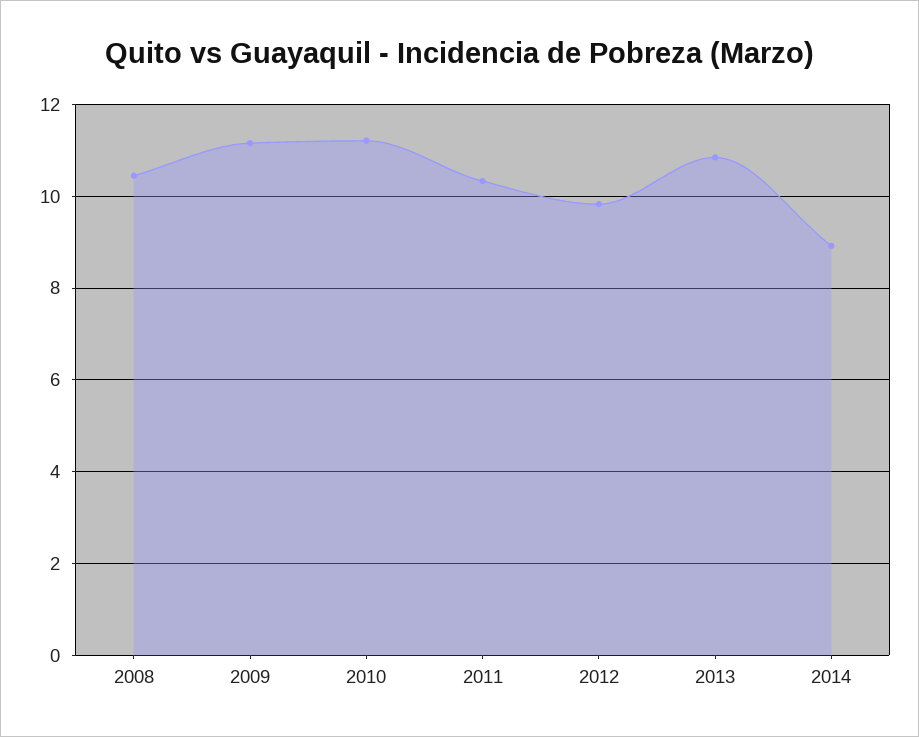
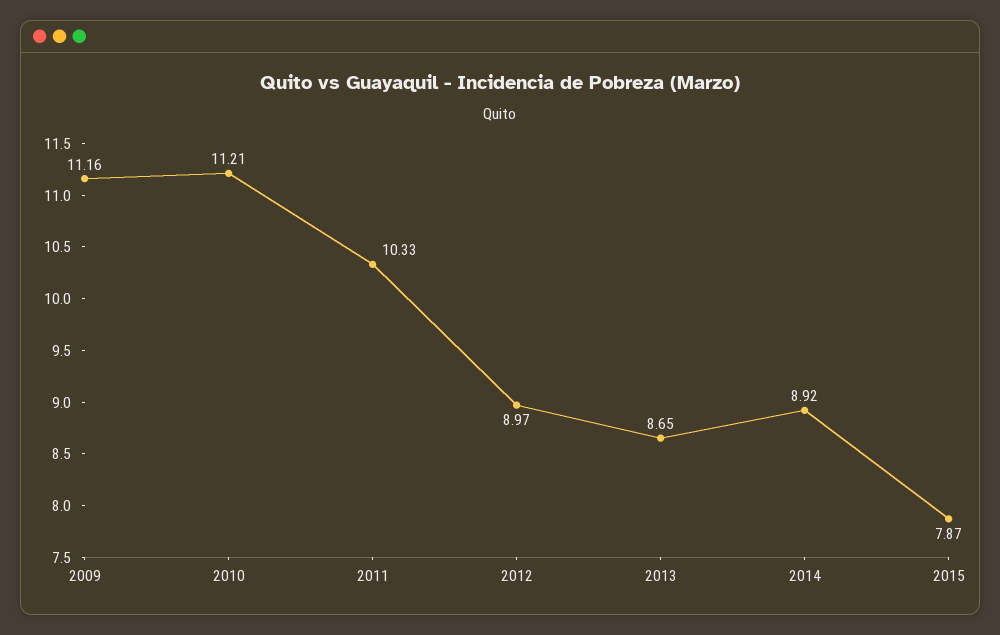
2008: 10.4 -> none
2012: 9.8 -> 8.97
2013: 10.8 -> 8.65
2015: none -> 7.87

